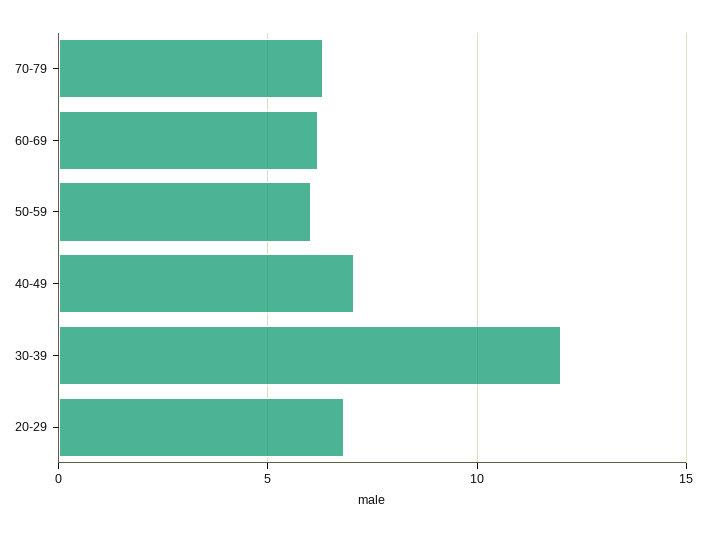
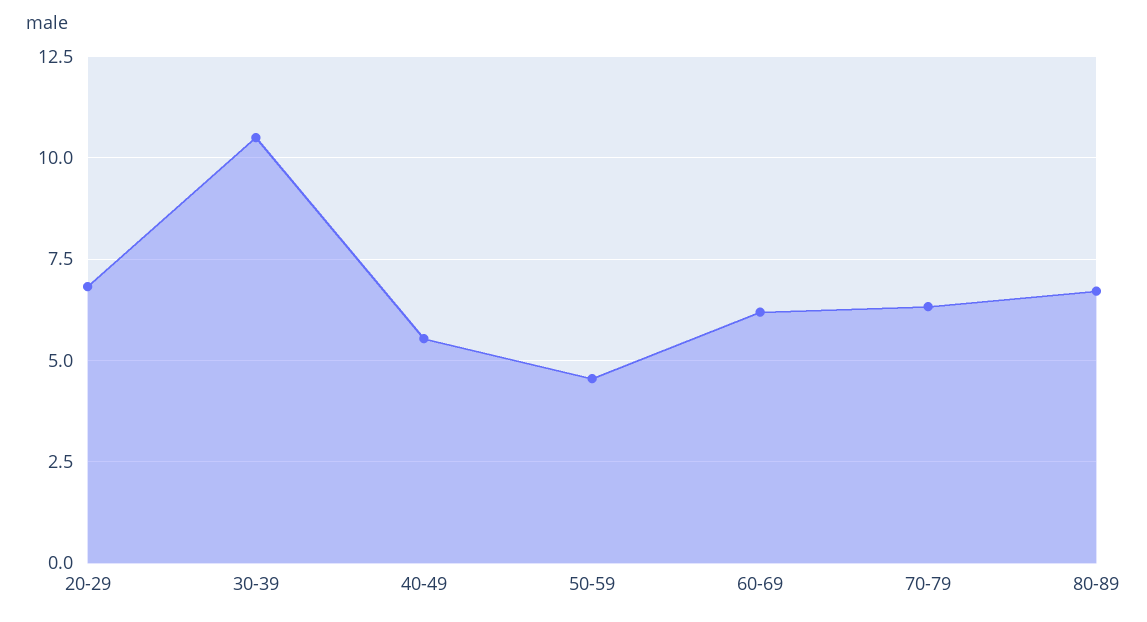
50-59: 6 -> 4.5
40-49: 7 -> 5.5
30-39: 12 -> 10.5
80-89: none -> 6.75

